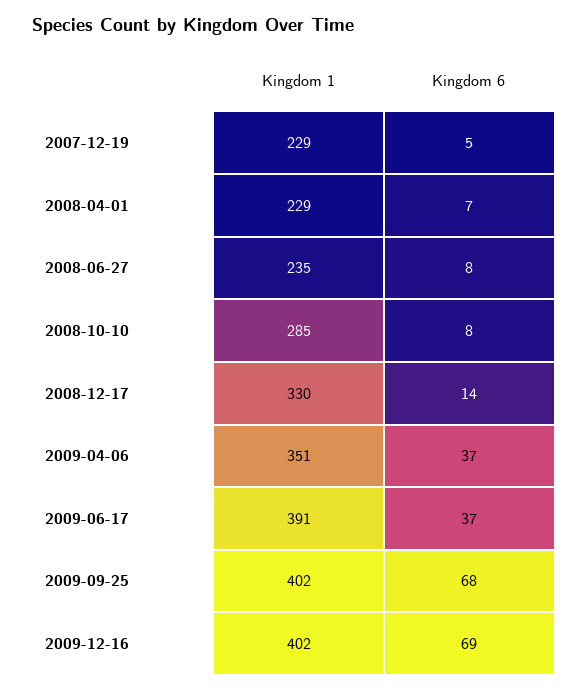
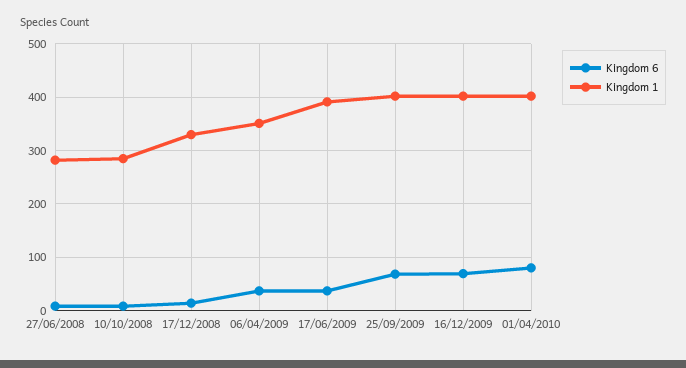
Kingdom 1, 2007-12-19: 229 -> none
Kingdom 6, 2007-12-19: 5 -> none
Kingdom 1, 2008-04-01: 229 -> none
Kingdom 6, 2008-04-01: 7 -> none
Kingdom 1, 2008-06-27: 235 -> 280
Kingdom 6, 01/04/2010: none -> 80
Kingdom 1, 01/04/2010: none -> 400

